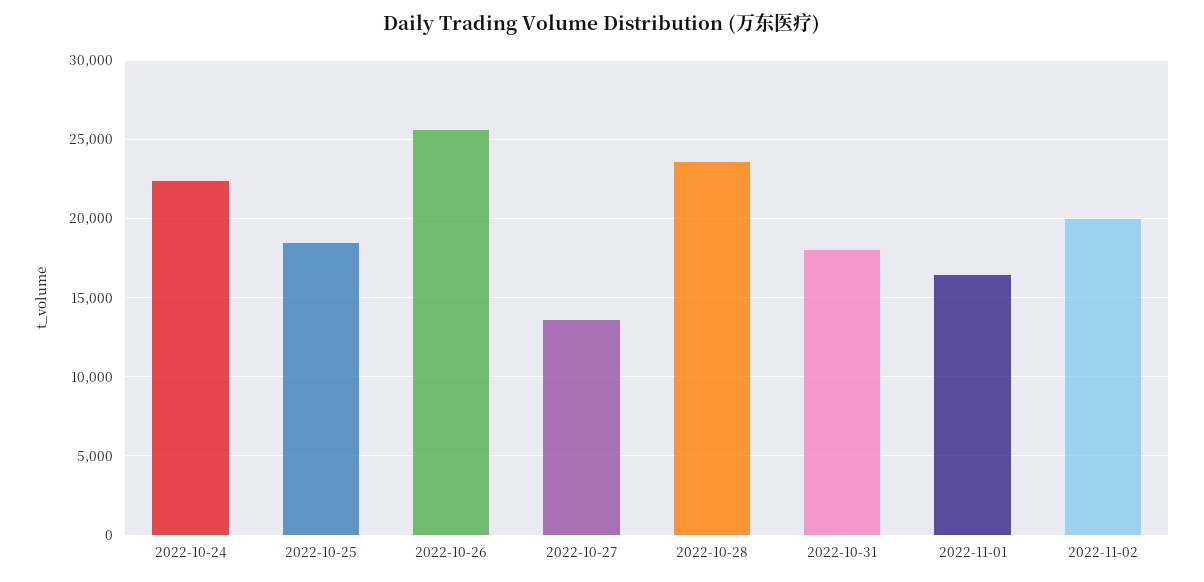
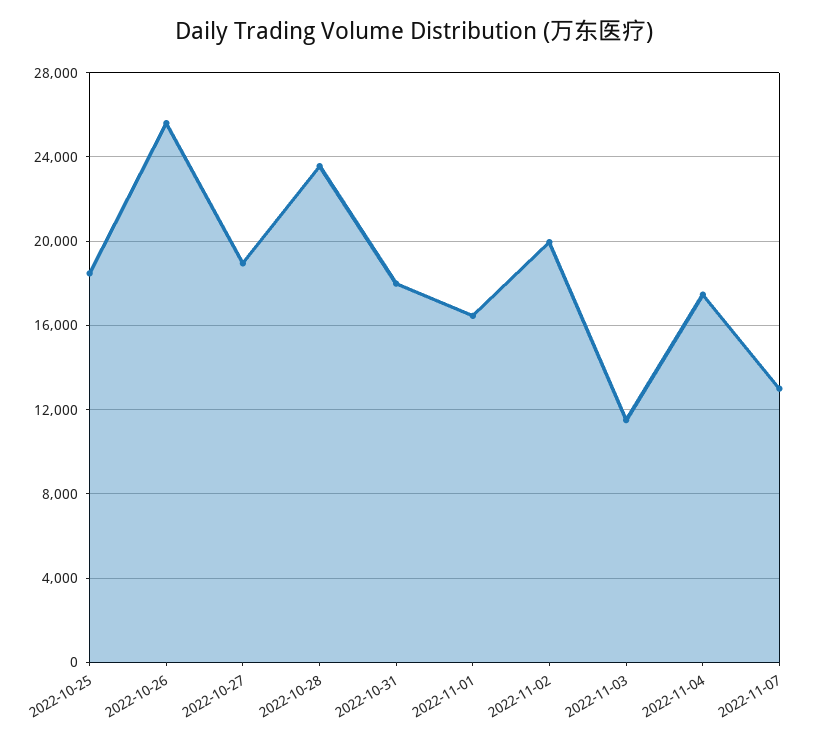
2022-10-24: 22500 -> none
2022-10-27: 13500 -> 19000
2022-11-03: none -> 11500
2022-11-04: none -> 17500
2022-11-07: none -> 13000

